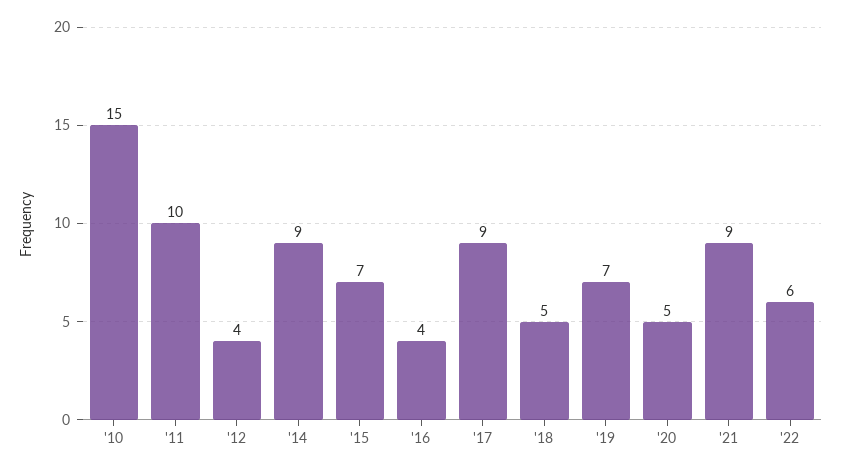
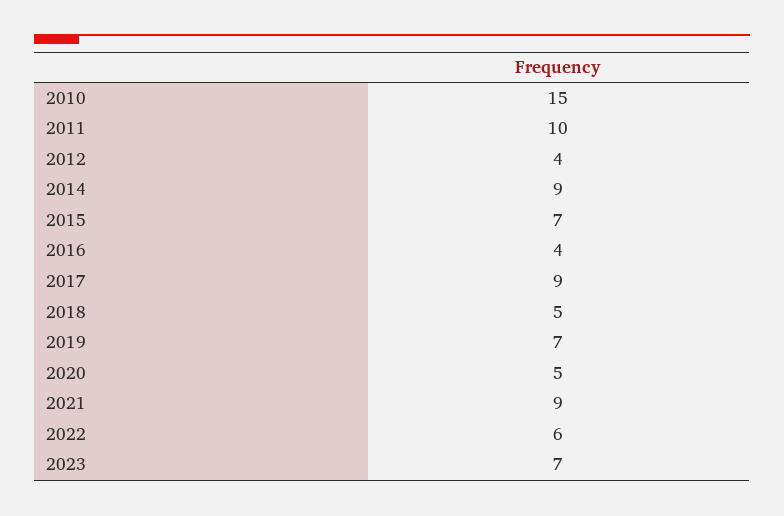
2023: none -> 7

